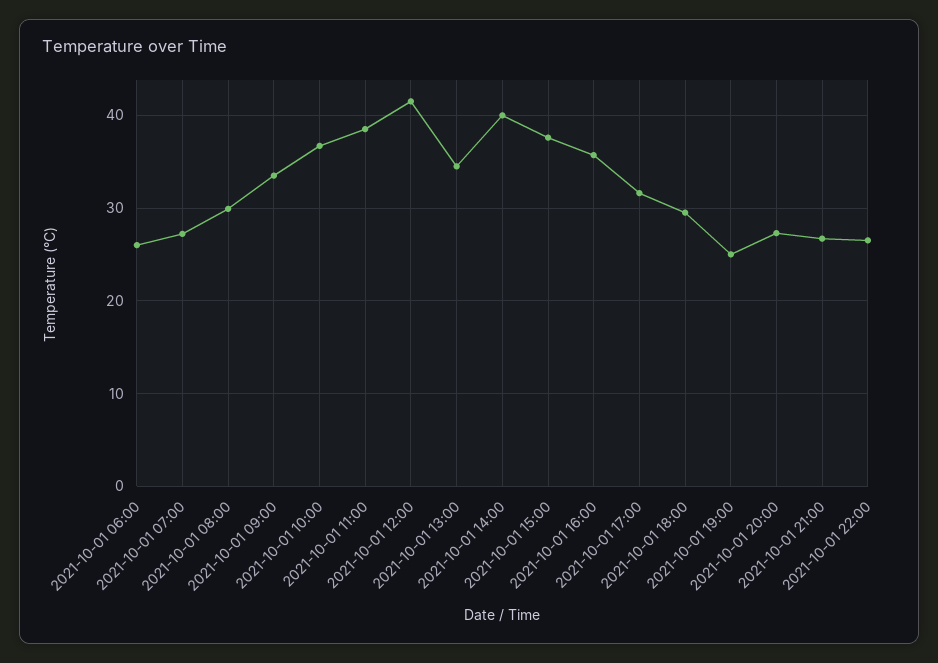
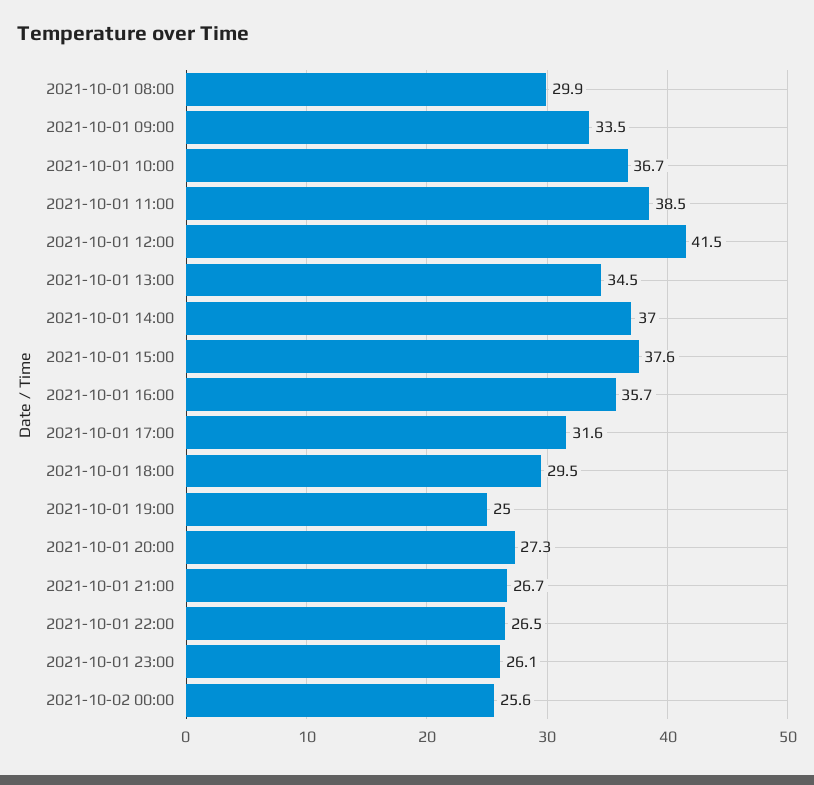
2021-10-01 06:00: 26 -> none
2021-10-01 07:00: 27 -> none
2021-10-01 14:00: 40 -> 37
2021-10-01 23:00: none -> 26.1
2021-10-02 00:00: none -> 25.6

